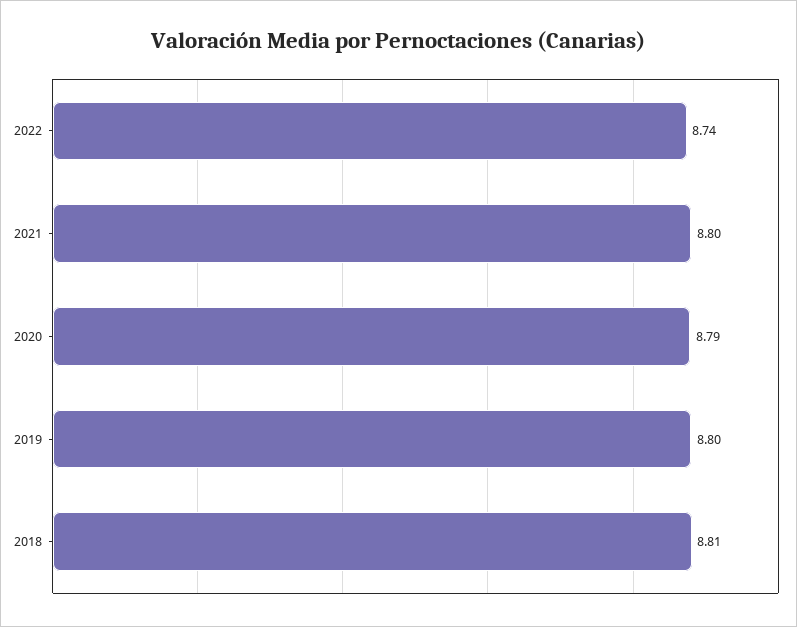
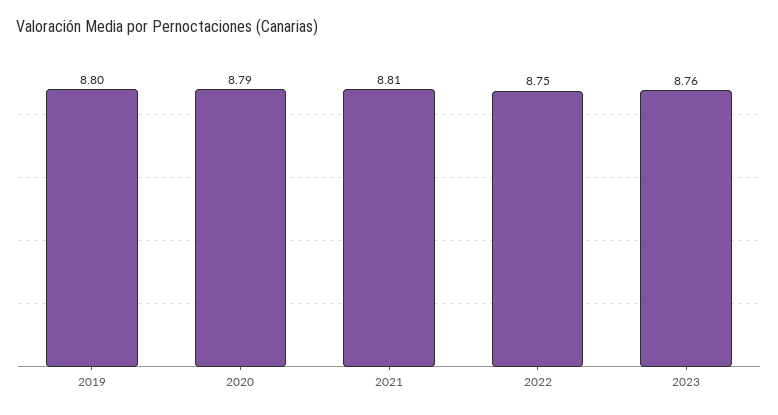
2022: 8.74 -> 8.75
2021: 8.8 -> 8.81
2018: 8.81 -> none
2023: none -> 8.76

